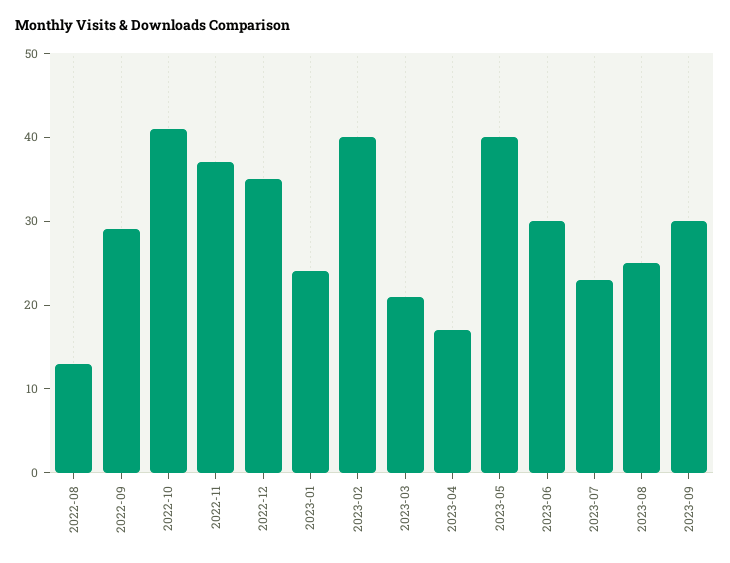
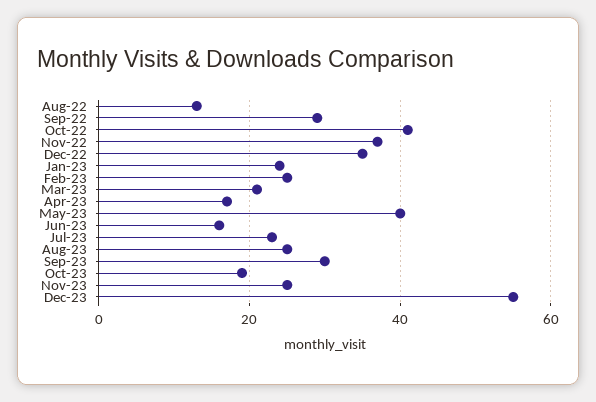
2023-02: 40 -> 25
2023-06: 30 -> 15
Oct-23: none -> 20
Nov-23: none -> 25
Dec-23: none -> 55

